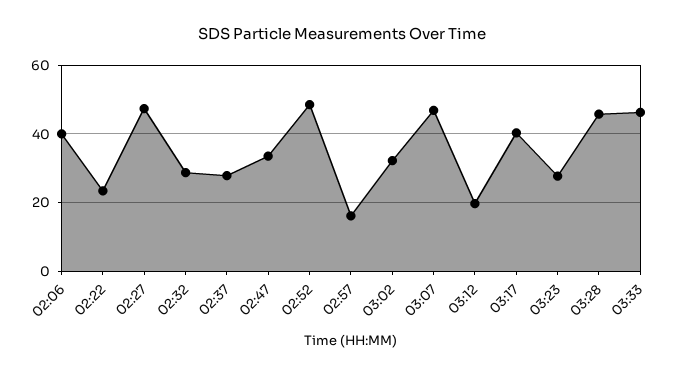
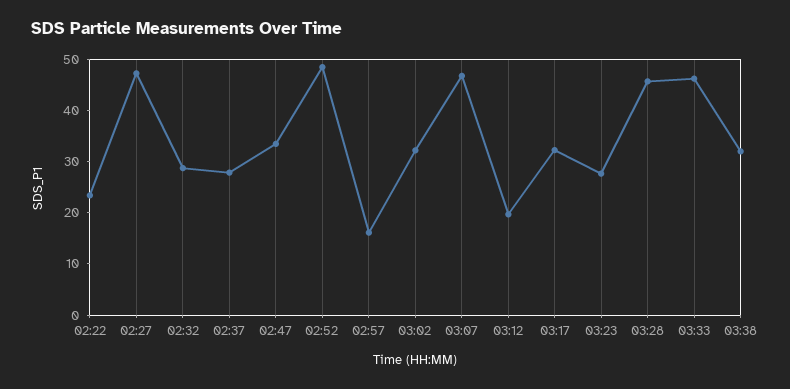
02:06: 40 -> none
03:17: 40 -> 32
03:38: none -> 32

